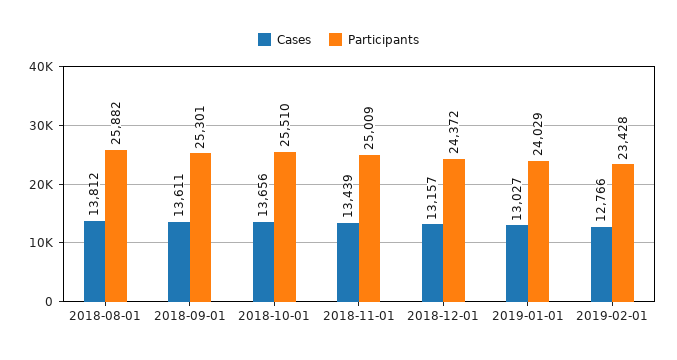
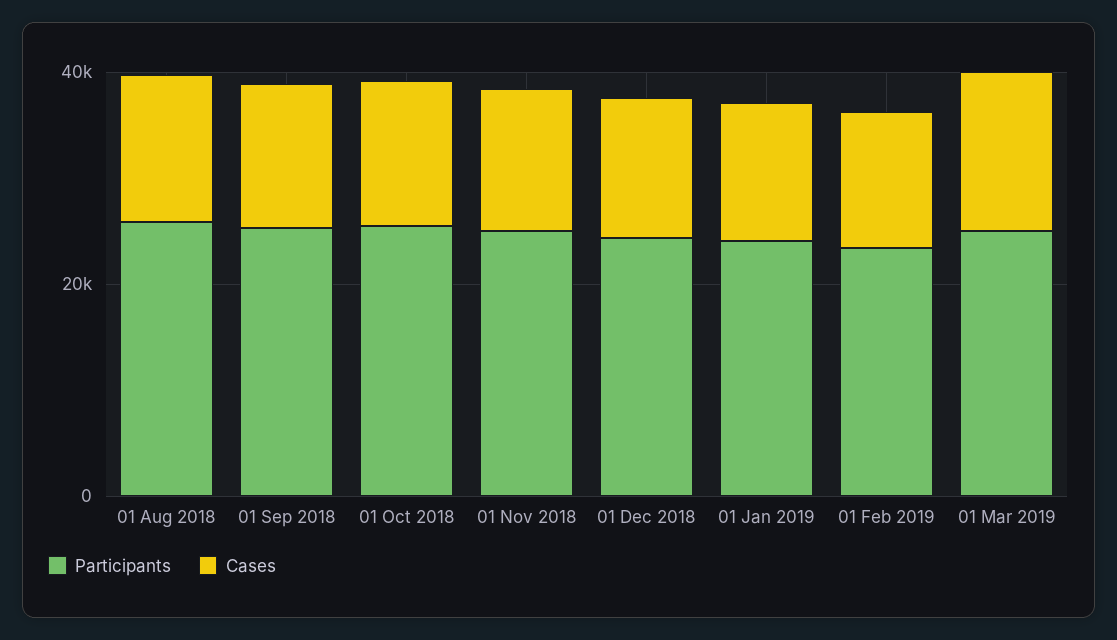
Participants, 01 Mar 2019: none -> 25000
Cases, 01 Mar 2019: none -> 15000

